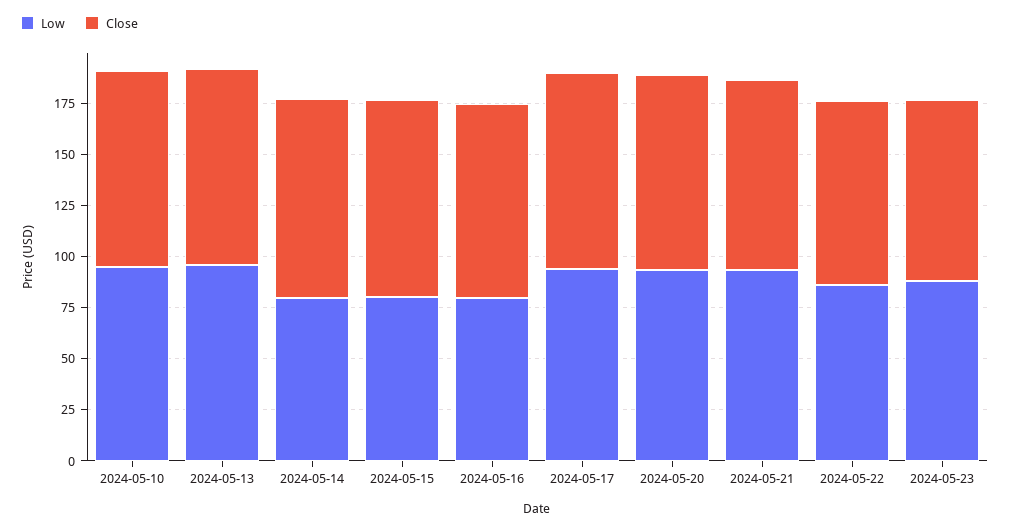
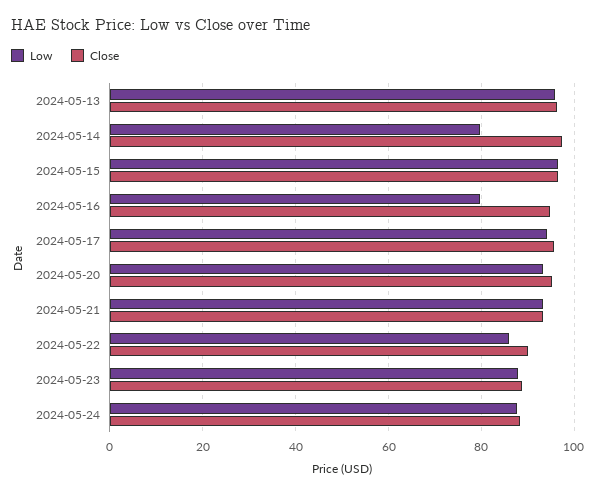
Low, 2024-05-10: 95 -> none
Close, 2024-05-10: 95 -> none
Low, 2024-05-15: 80 -> 96
Low, 2024-05-24: none -> 88
Close, 2024-05-24: none -> 88

